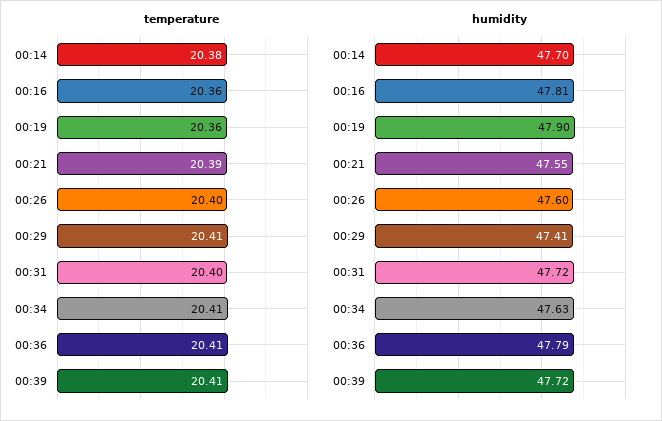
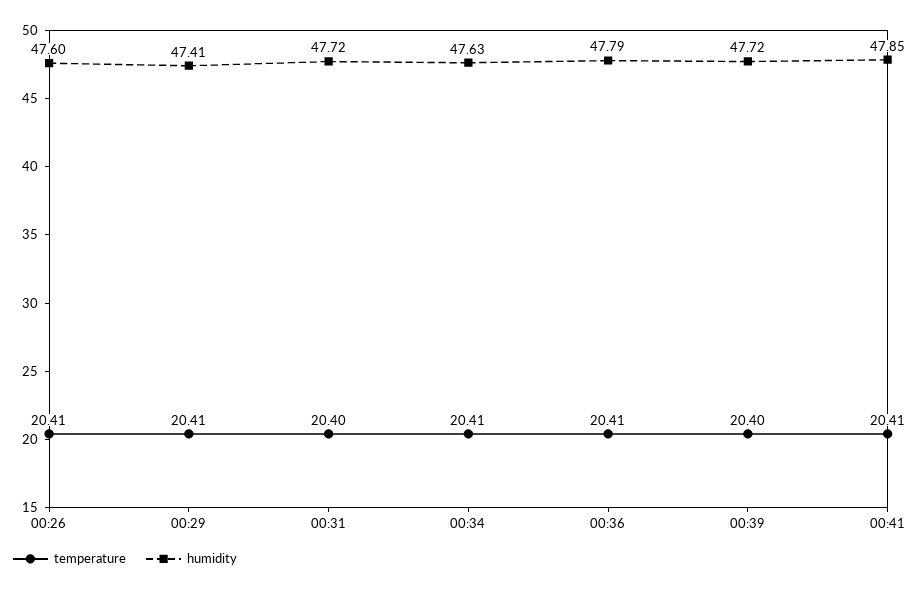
temperature, 00:14: 20.38 -> none
temperature, 00:16: 20.36 -> none
temperature, 00:19: 20.36 -> none
temperature, 00:21: 20.39 -> none
temperature, 00:26: 20.4 -> 20.41
temperature, 00:39: 20.41 -> 20.4
humidity, 00:14: 47.7 -> none
humidity, 00:16: 47.81 -> none
humidity, 00:19: 47.9 -> none
humidity, 00:21: 47.55 -> none
temperature, 00:41: none -> 20.41
humidity, 00:41: none -> 47.85

